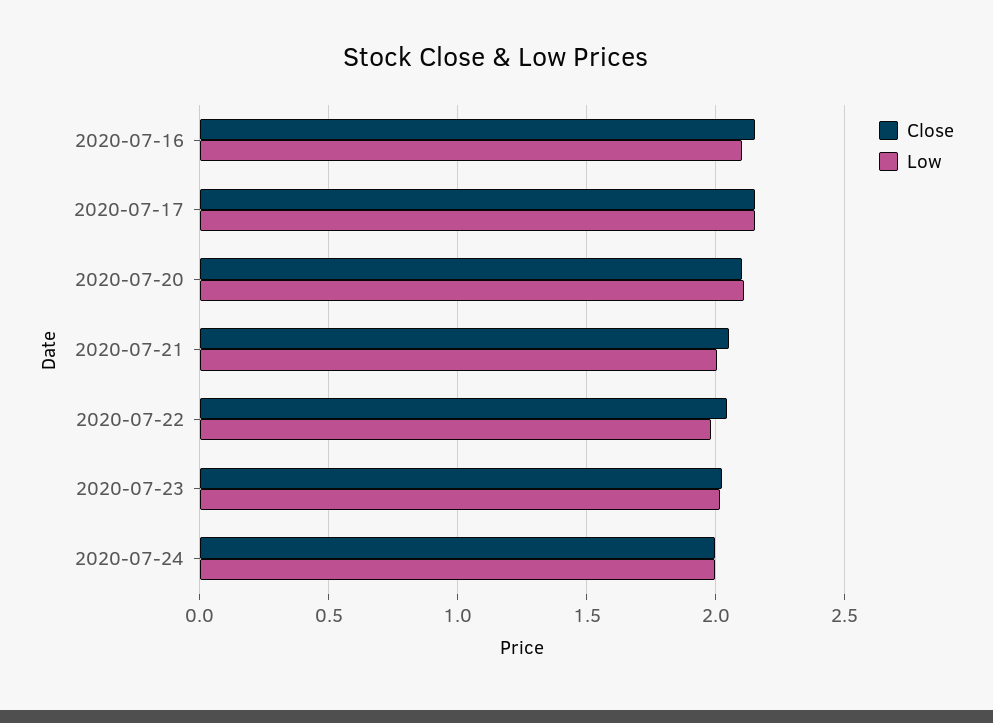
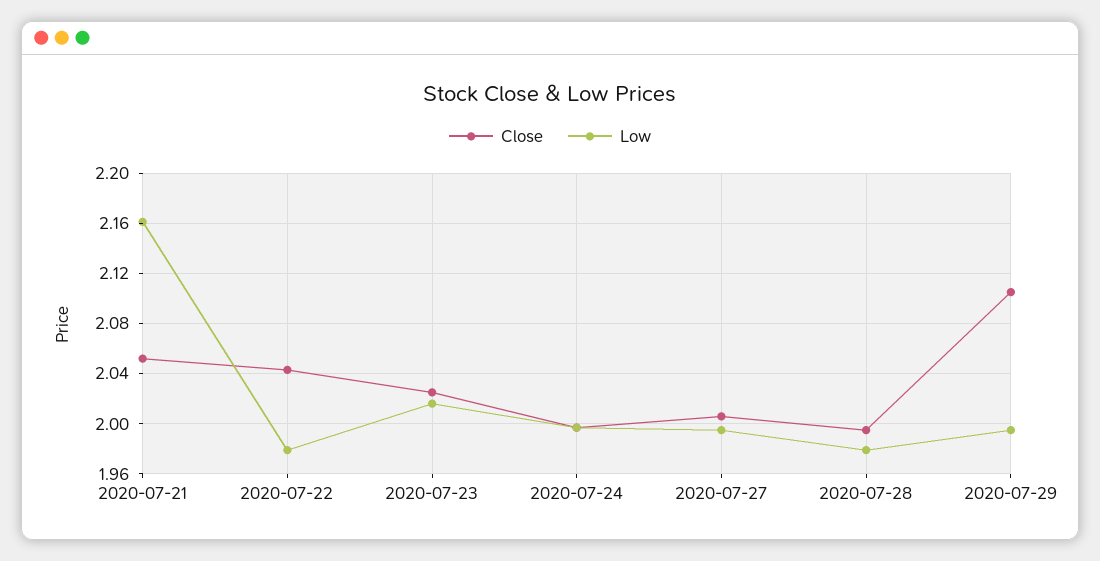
Close, 2020-07-16: 2.15 -> none
Low, 2020-07-16: 2.1 -> none
Close, 2020-07-17: 2.15 -> none
Low, 2020-07-17: 2.15 -> none
Close, 2020-07-20: 2.1 -> none
Low, 2020-07-20: 2.1 -> none
Low, 2020-07-21: 2 -> 2.16
Close, 2020-07-27: none -> 2.005
Low, 2020-07-27: none -> 1.995
Close, 2020-07-28: none -> 1.995
Low, 2020-07-28: none -> 1.98
Close, 2020-07-29: none -> 2.105
Low, 2020-07-29: none -> 1.995

